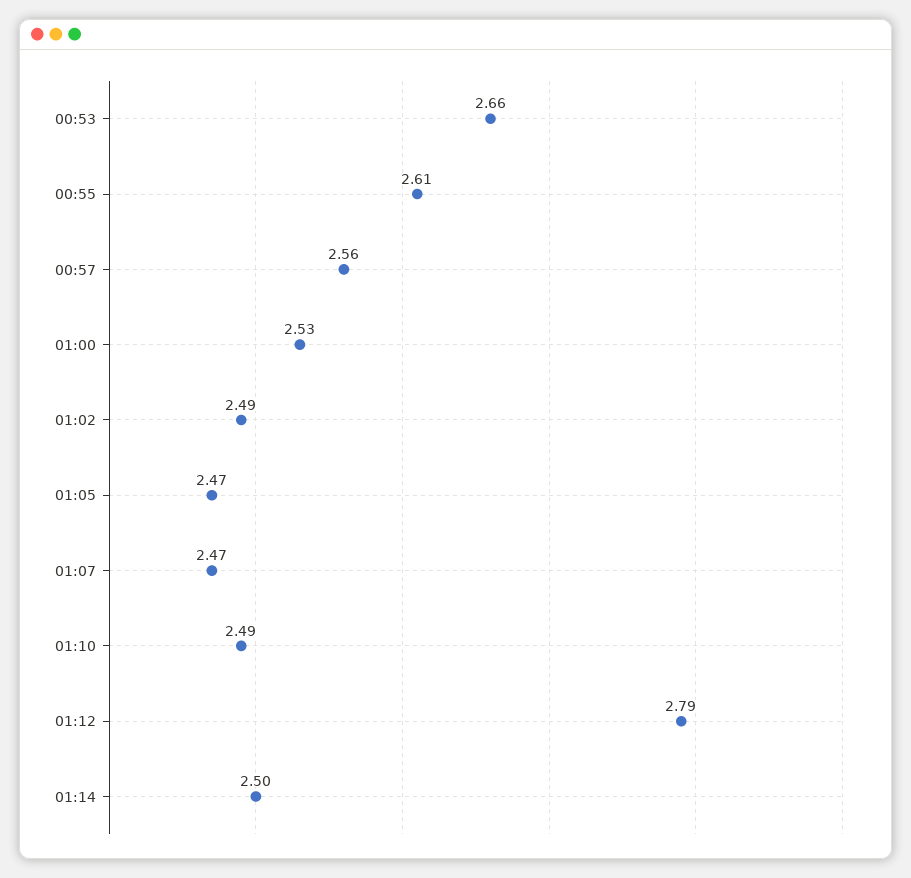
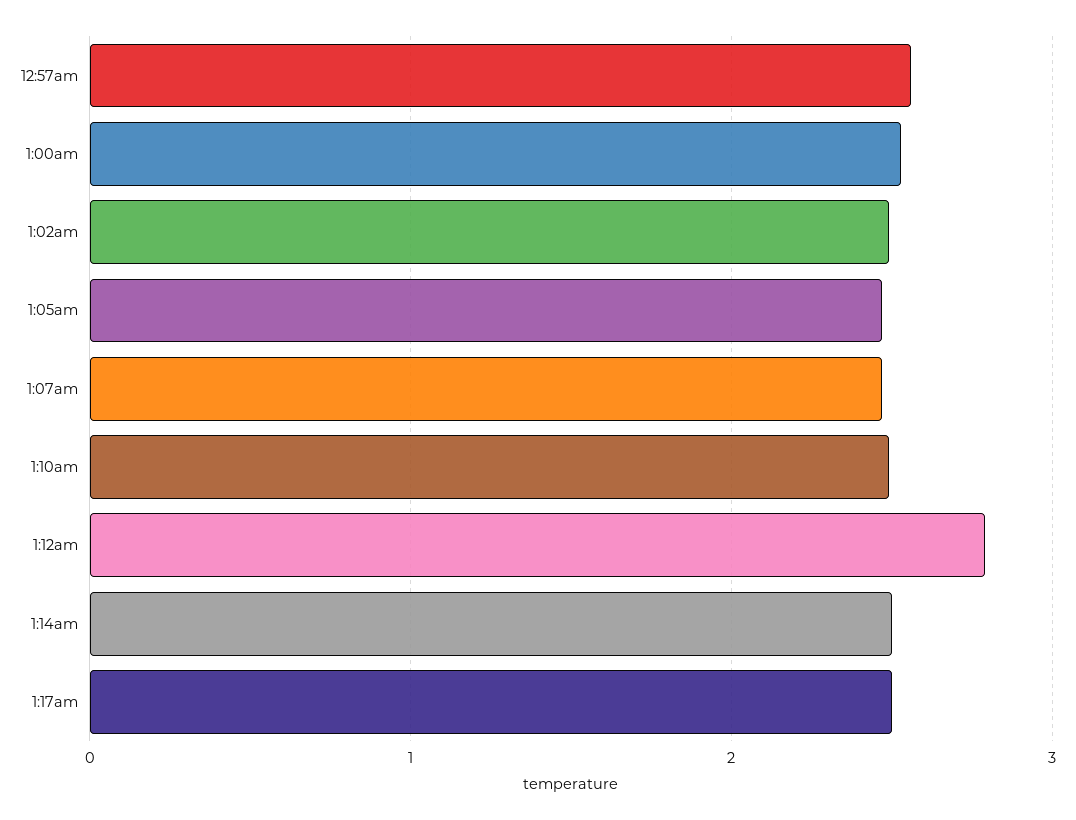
00:53: 2.66 -> none
00:55: 2.61 -> none
1:17am: none -> 2.5

